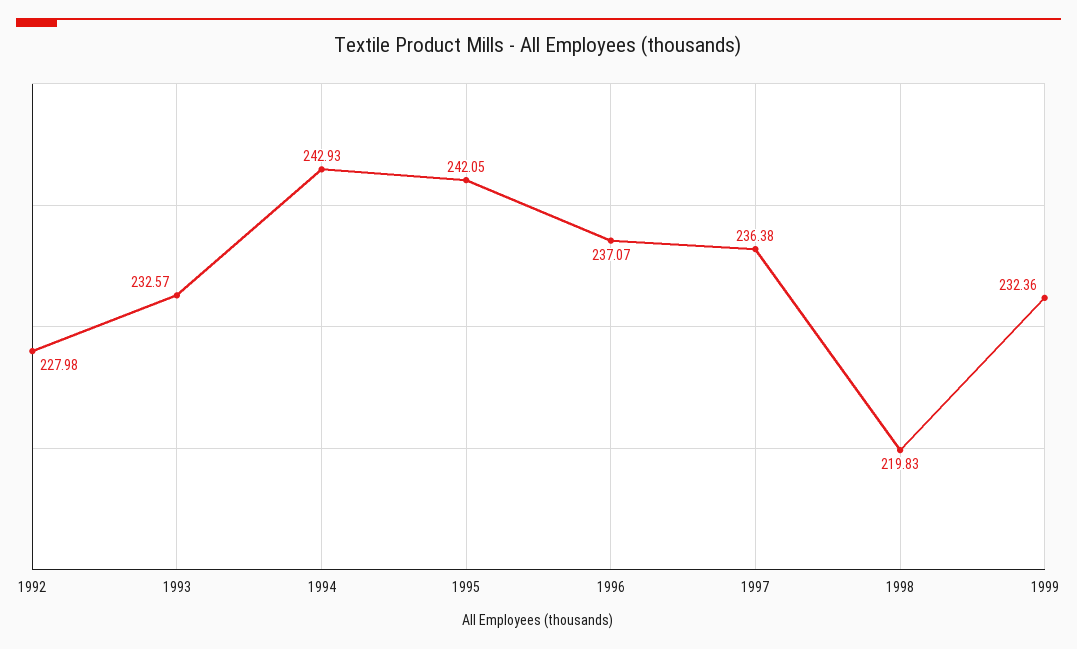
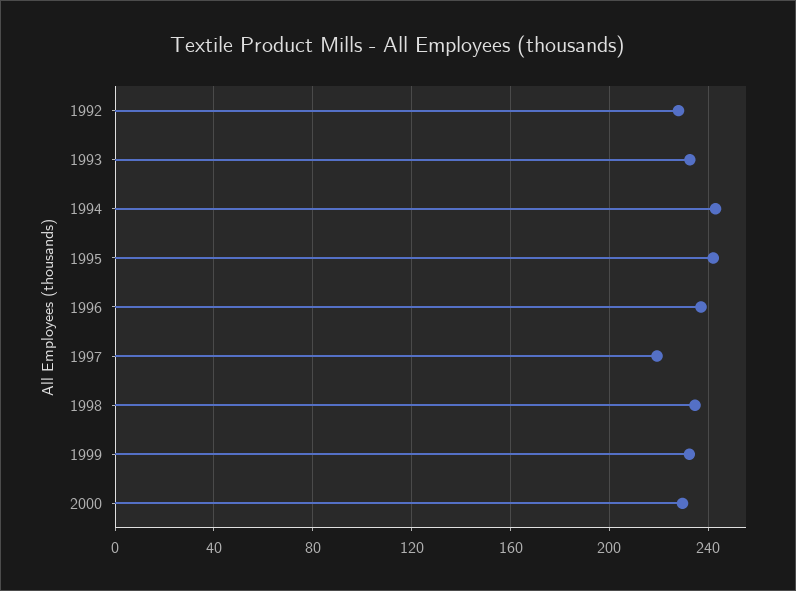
1997: 236.38 -> 220
1998: 219.83 -> 235
2000: none -> 230

